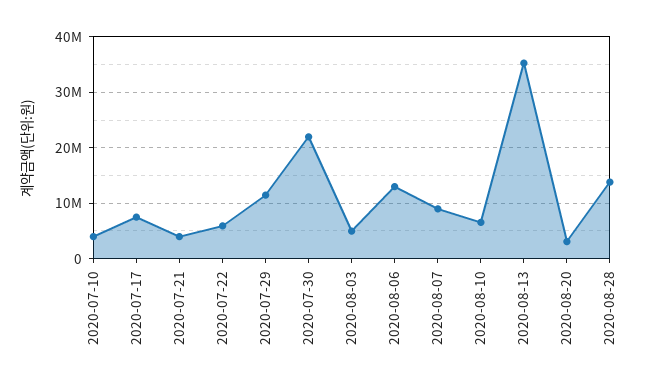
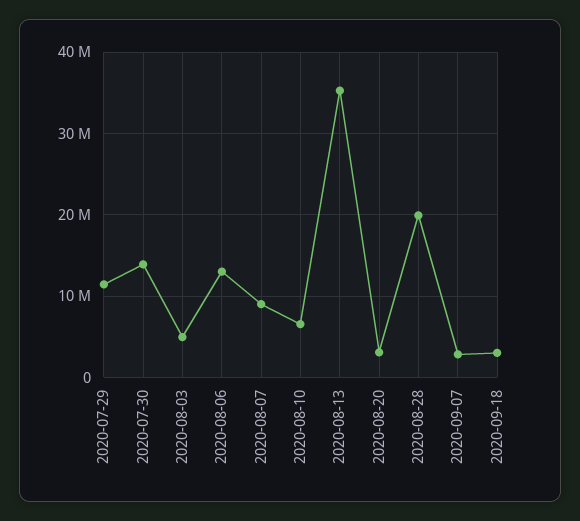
2020-07-10: 4000000 -> none
2020-07-17: 8000000 -> none
2020-07-21: 4000000 -> none
2020-07-22: 6000000 -> none
2020-07-30: 22000000 -> 14000000
2020-08-28: 14000000 -> 20000000
2020-09-07: none -> 3000000
2020-09-18: none -> 3000000

